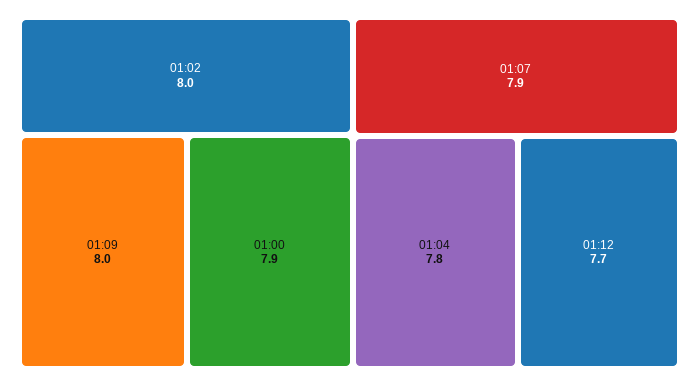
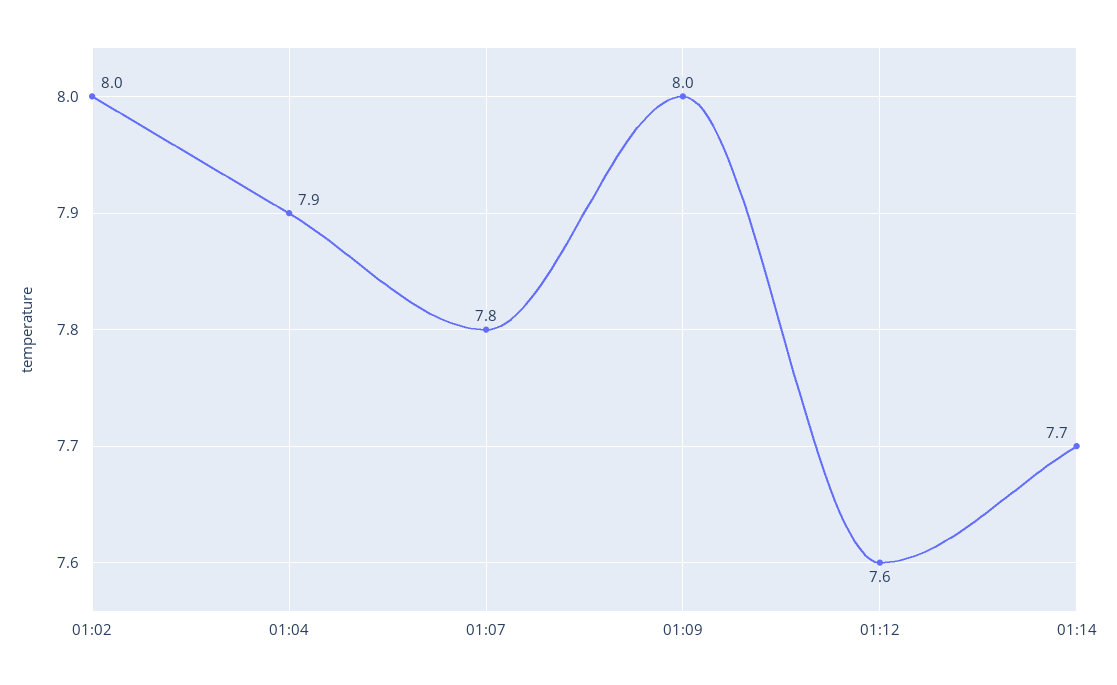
01:00: 7.9 -> none
01:07: 7.9 -> 7.8
01:04: 7.8 -> 7.9
01:12: 7.7 -> 7.6
01:14: none -> 7.7

